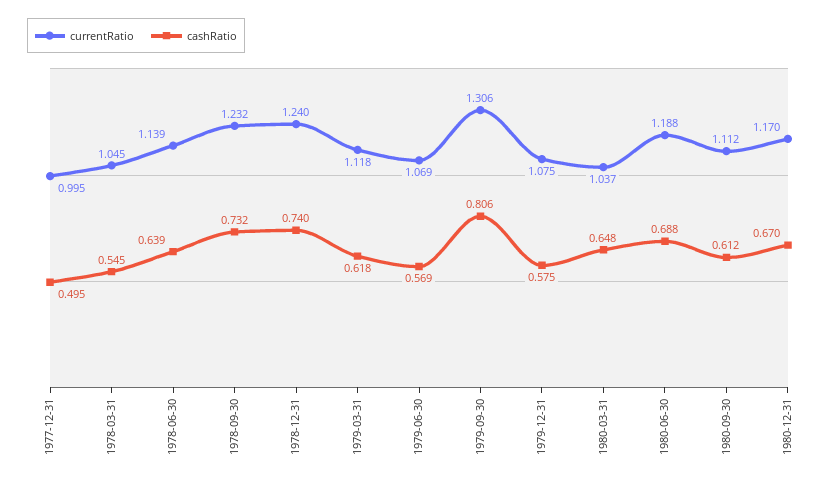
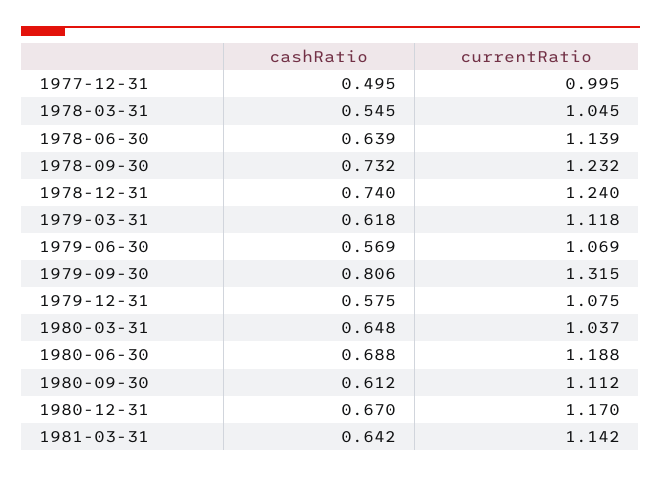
currentRatio, 1979-09-30: 1.306 -> 1.315
cashRatio, 1981-03-31: none -> 0.642
currentRatio, 1981-03-31: none -> 1.142

